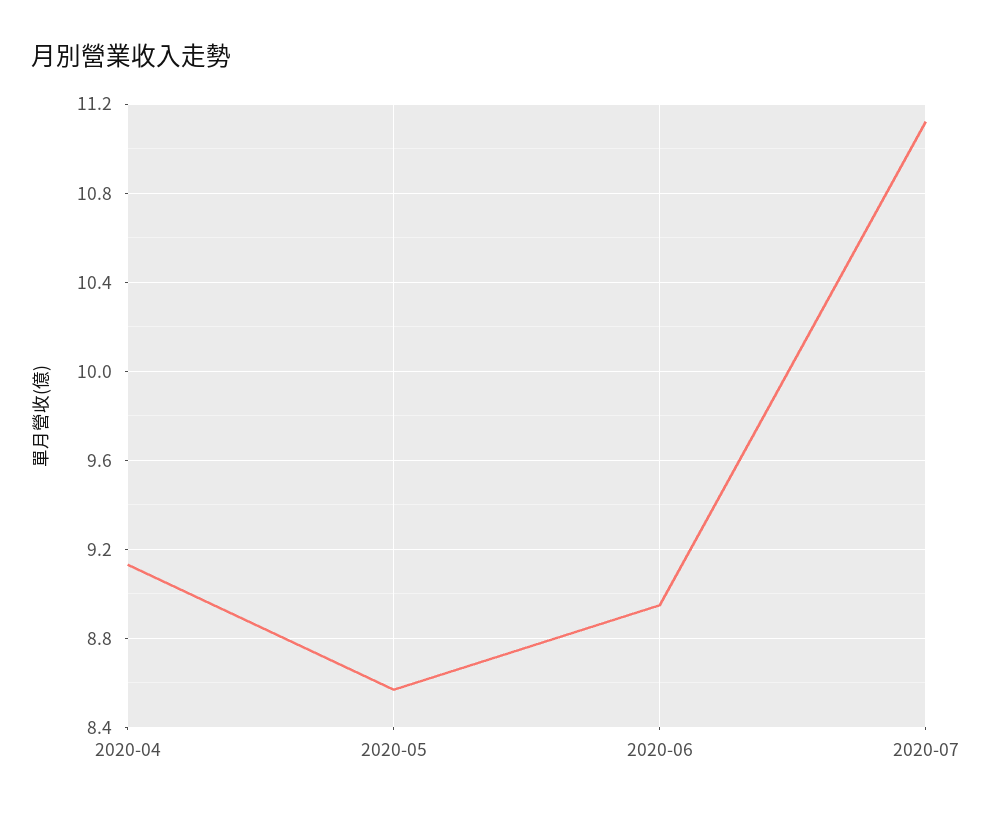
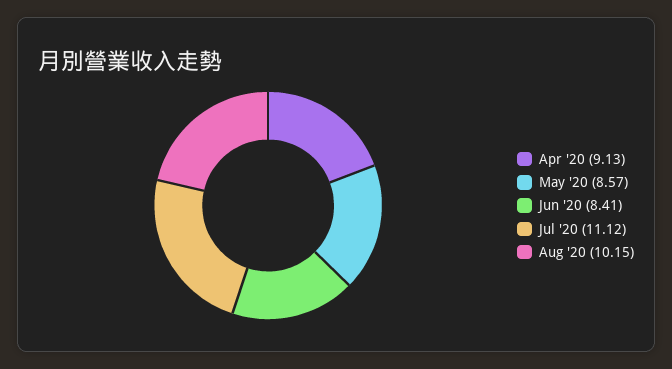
2020-06: 8.95 -> 8.41
Aug '20: none -> 10.15

